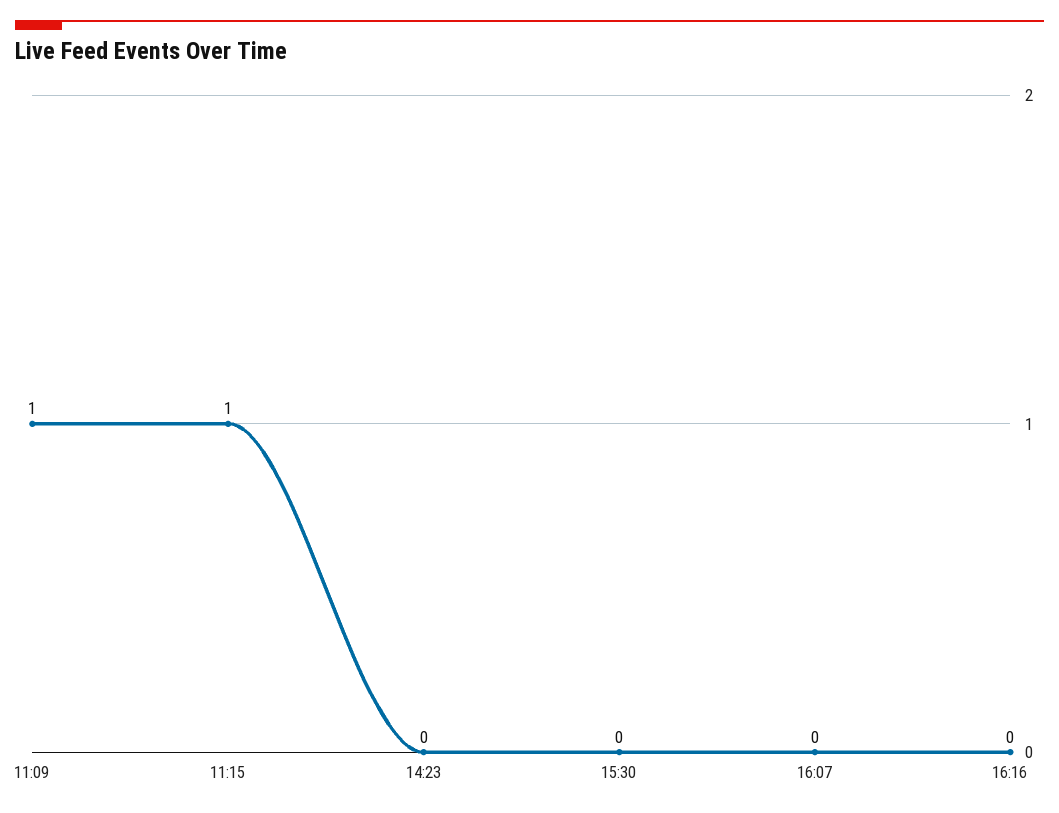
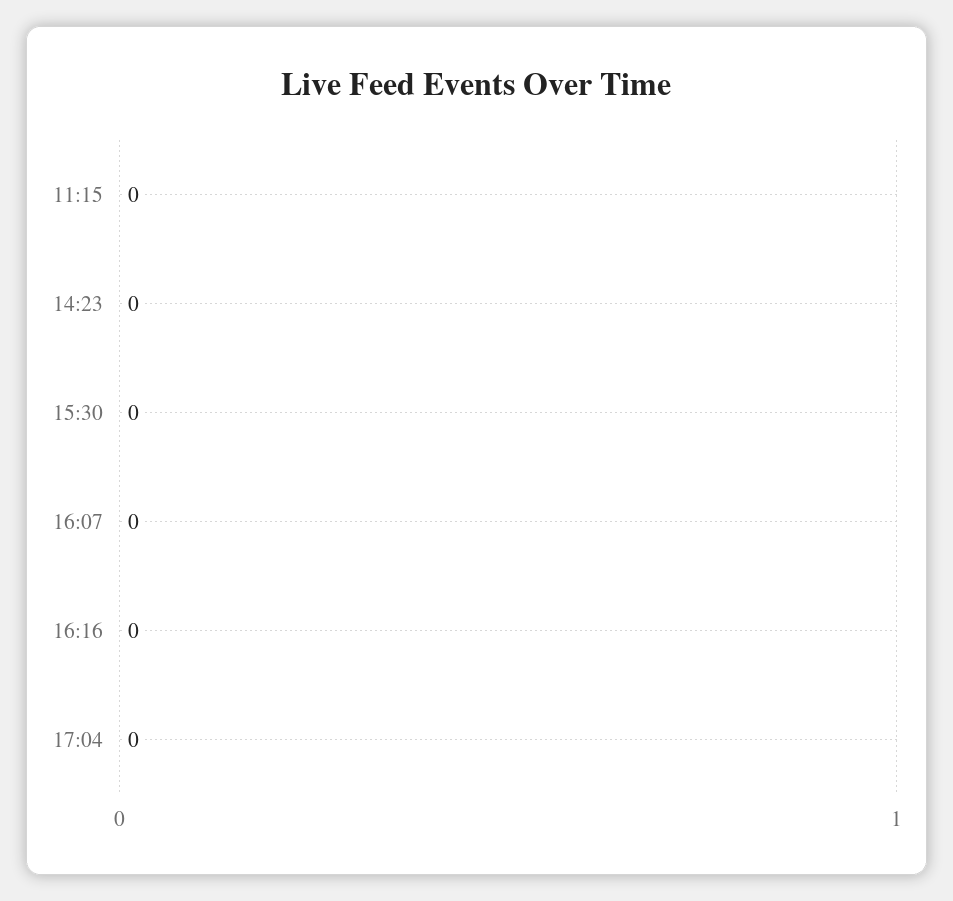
11:09: 1 -> none
11:15: 1 -> 0
17:04: none -> 0

